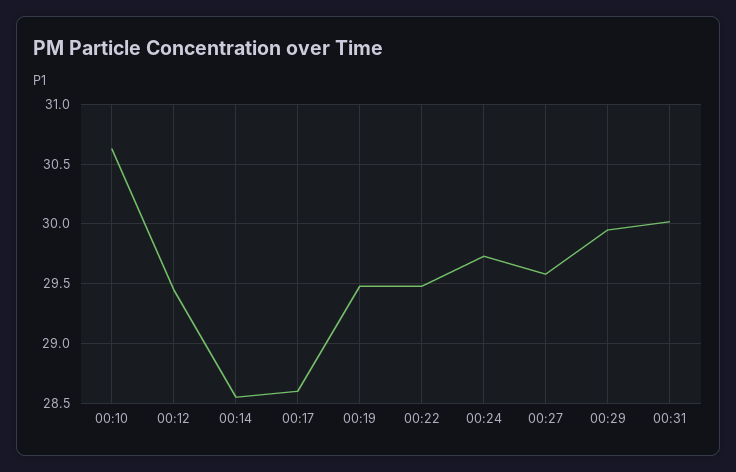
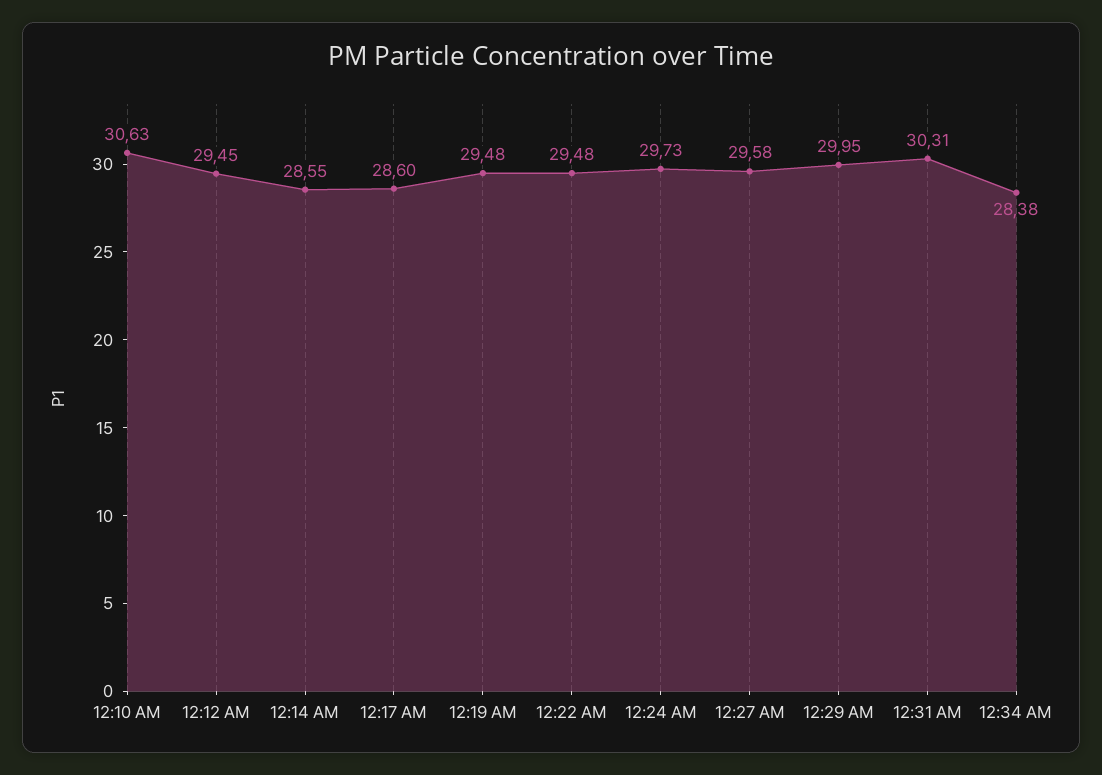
00:31: 30 -> 30.31
12:34 AM: none -> 28.38

